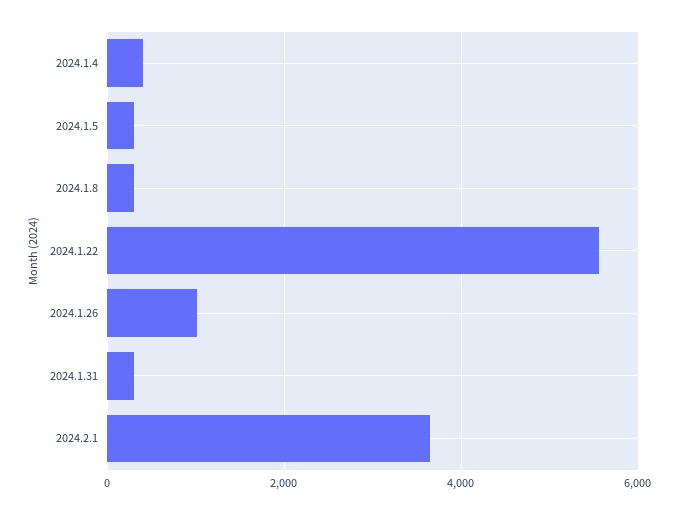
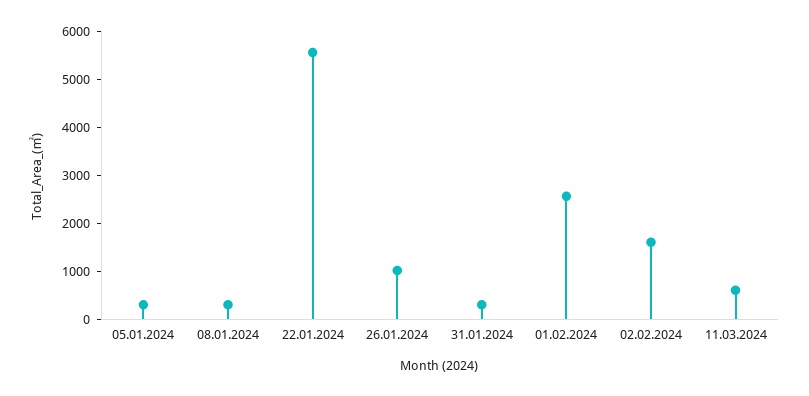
2024.1.4: 400 -> none
2024.2.1: 3600 -> 2600
02.02.2024: none -> 1600
11.03.2024: none -> 600

